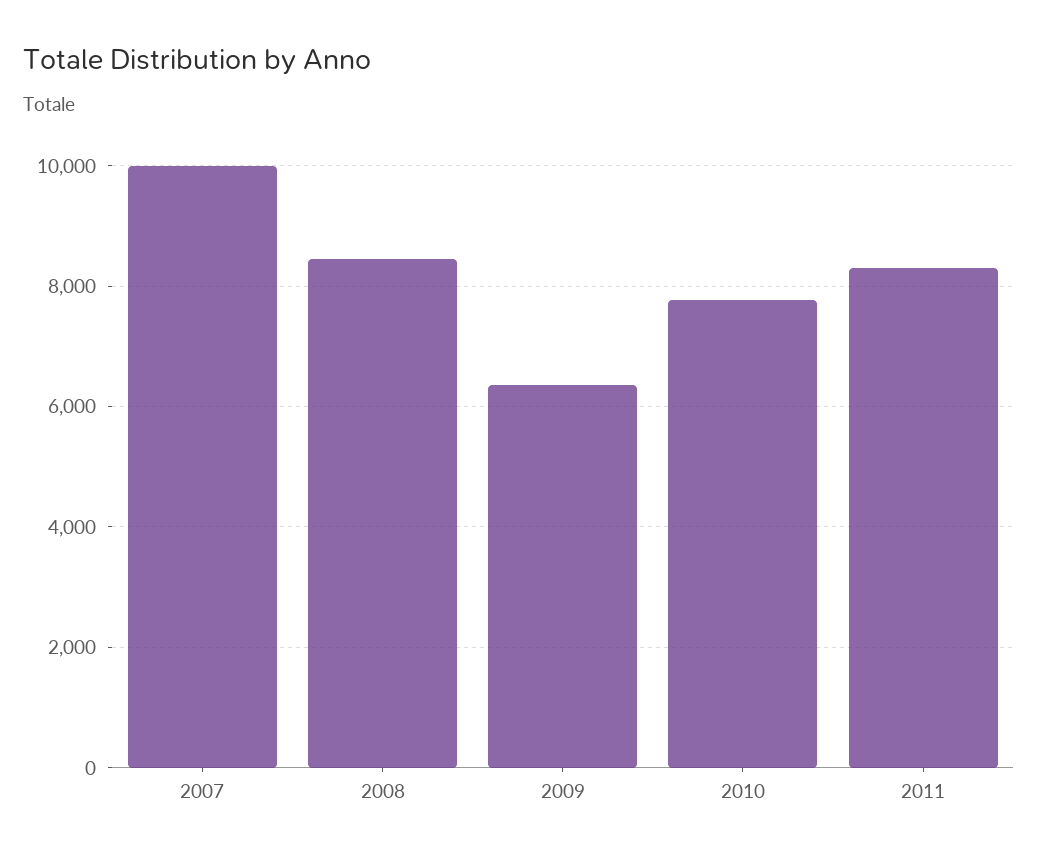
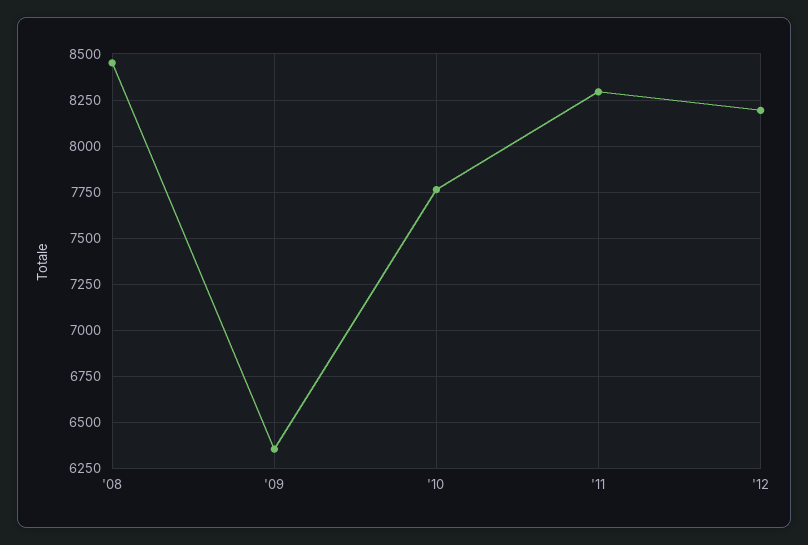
2007: 10000 -> none
'12: none -> 8200

